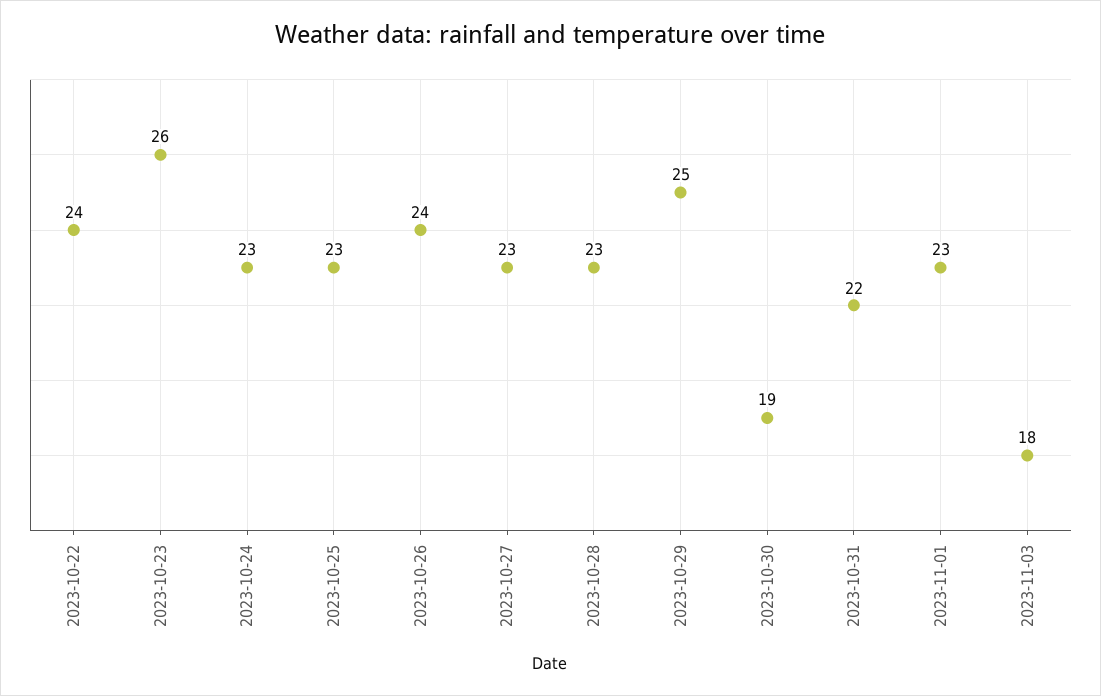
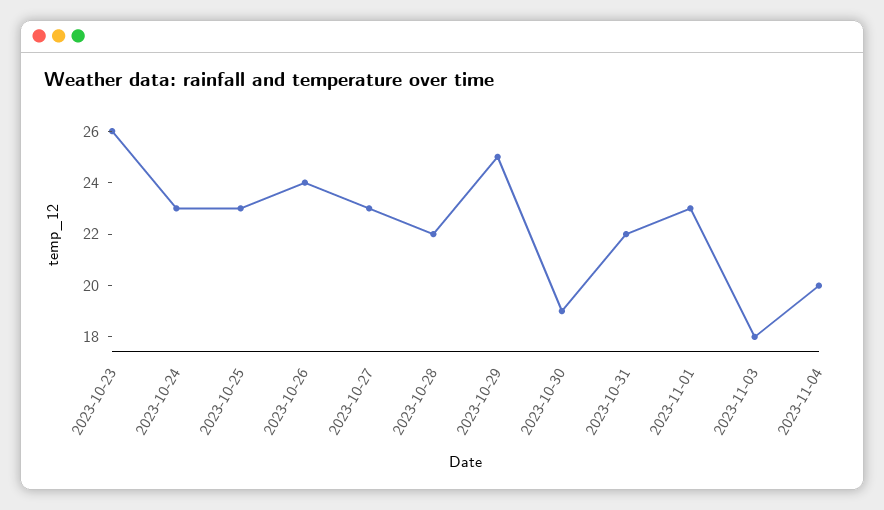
2023-10-22: 24 -> none
2023-10-28: 23 -> 22
2023-11-04: none -> 20

